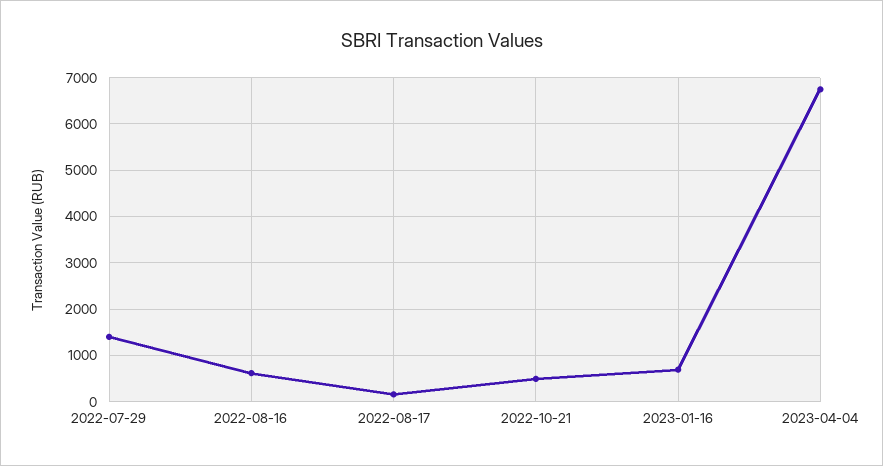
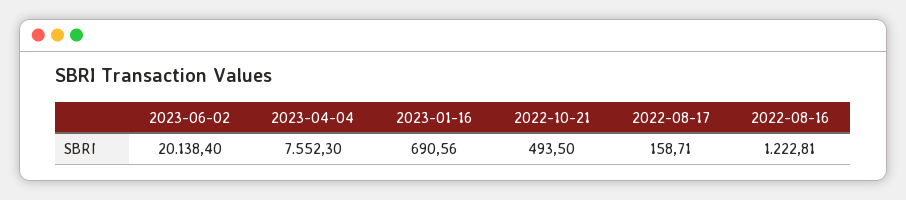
2022-07-29: 1400 -> none
2022-08-16: 600 -> 1222.81
2023-04-04: 6800 -> 7552.3
2023-06-02: none -> 20138.4

